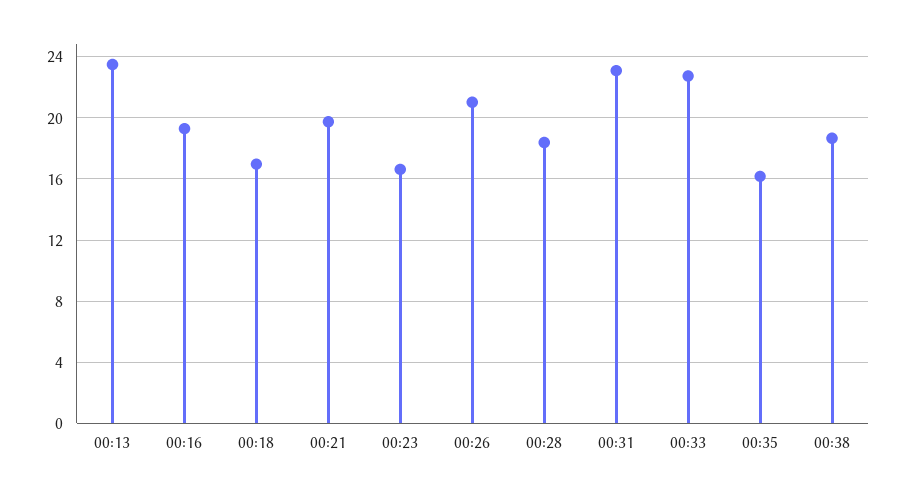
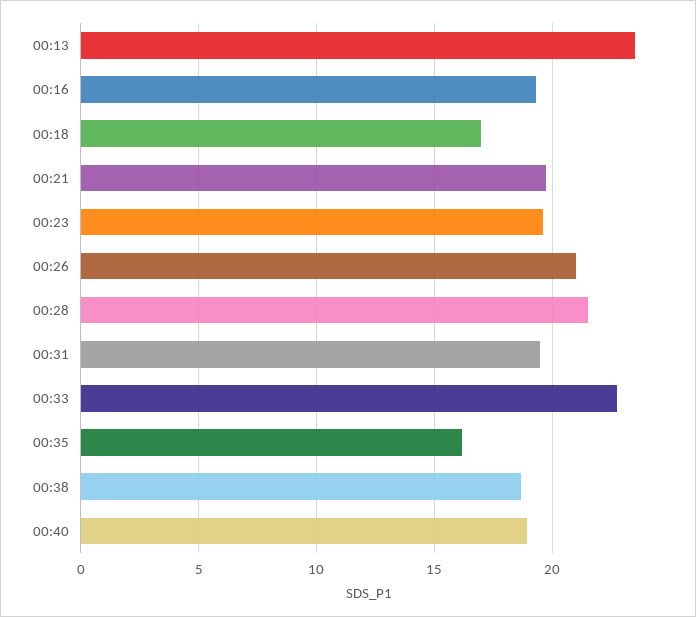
00:23: 16.5 -> 19.5
00:28: 18.5 -> 21.5
00:31: 23 -> 19.5
00:40: none -> 19

